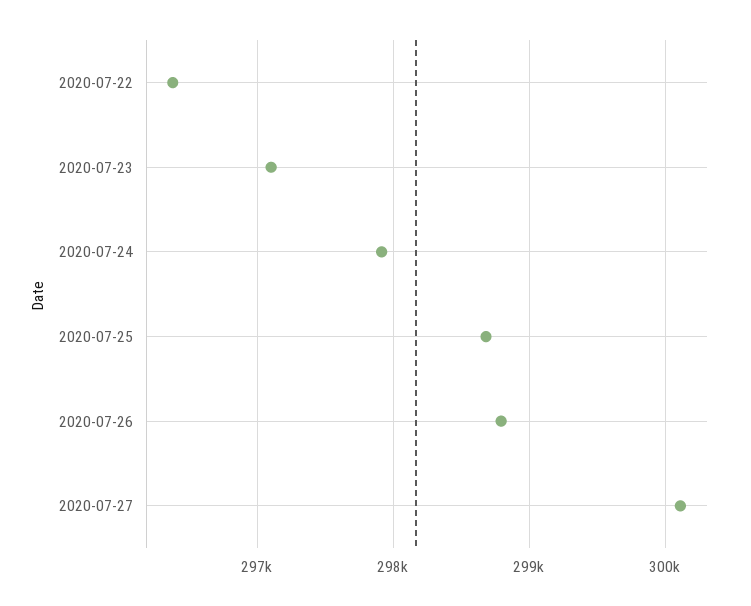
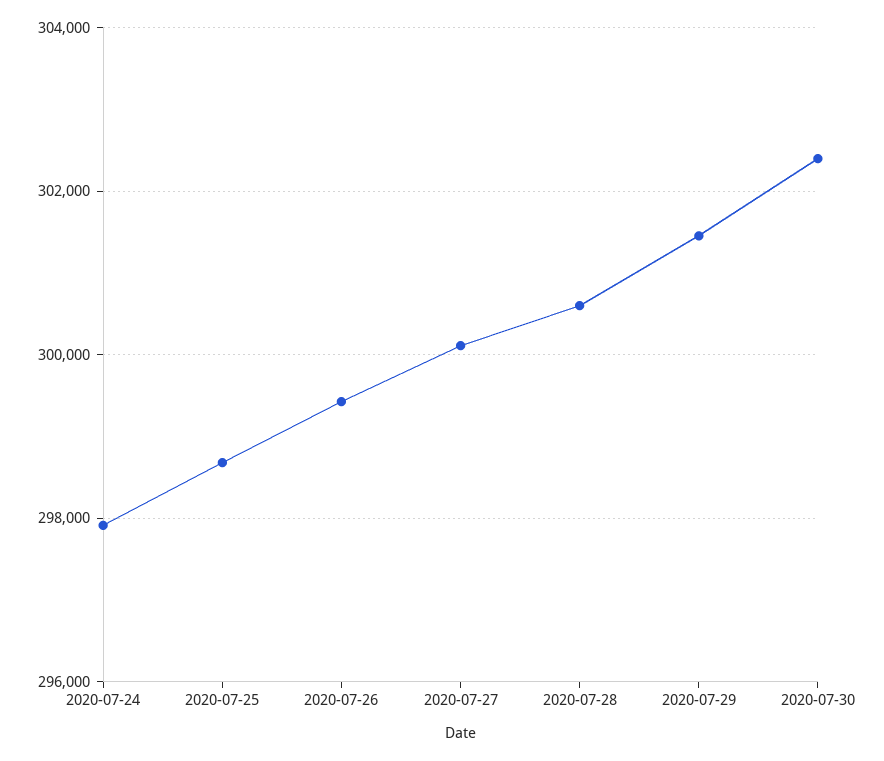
2020-07-22: 296400 -> none
2020-07-23: 297100 -> none
2020-07-26: 298800 -> 299400
2020-07-28: none -> 300600
2020-07-29: none -> 301400
2020-07-30: none -> 302400

